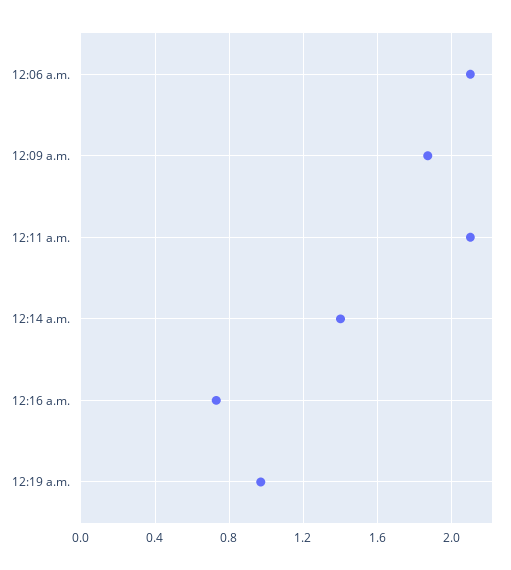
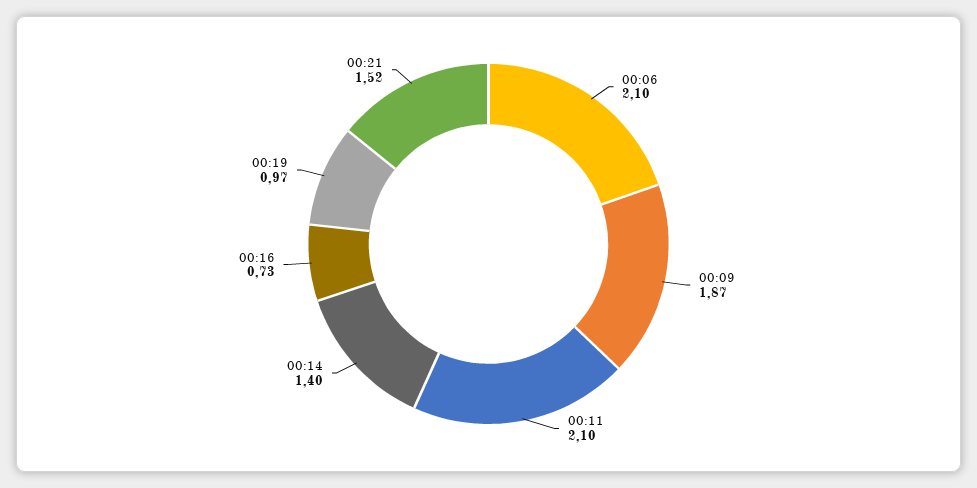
00:21: none -> 1.52

